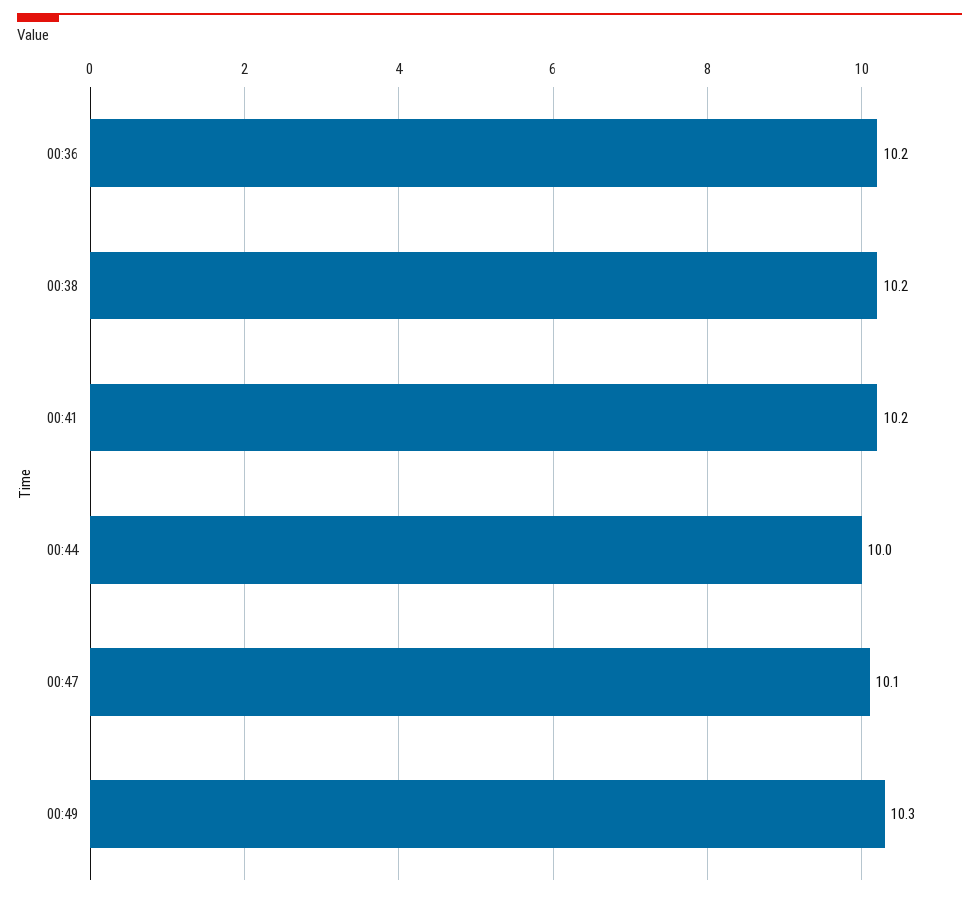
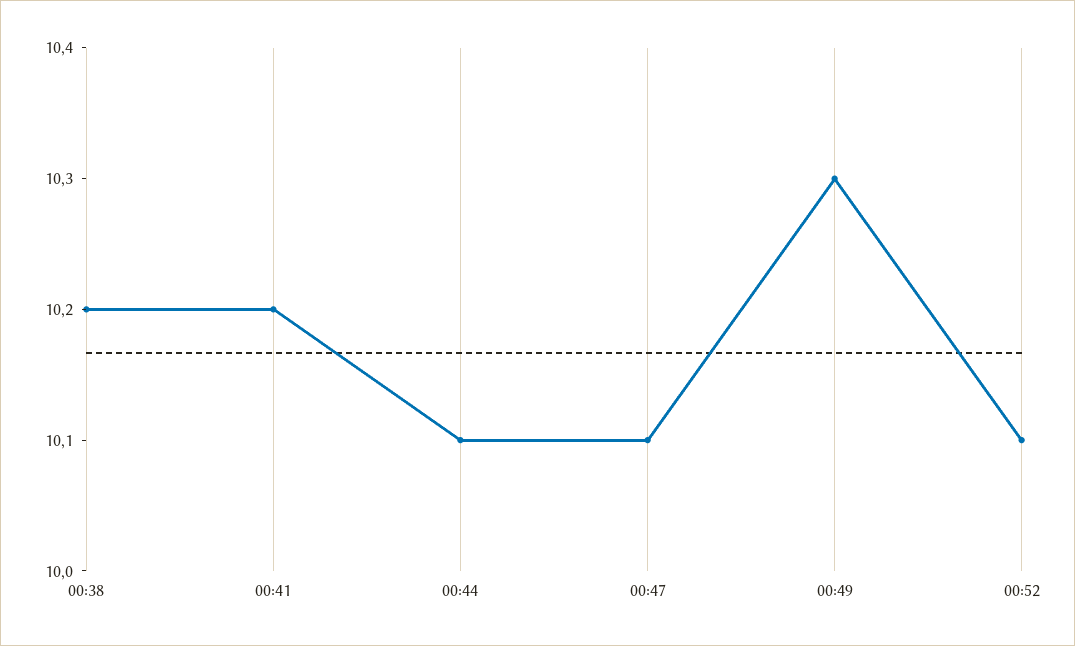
00:36: 10.2 -> none
00:44: 10 -> 10.1
00:52: none -> 10.1

